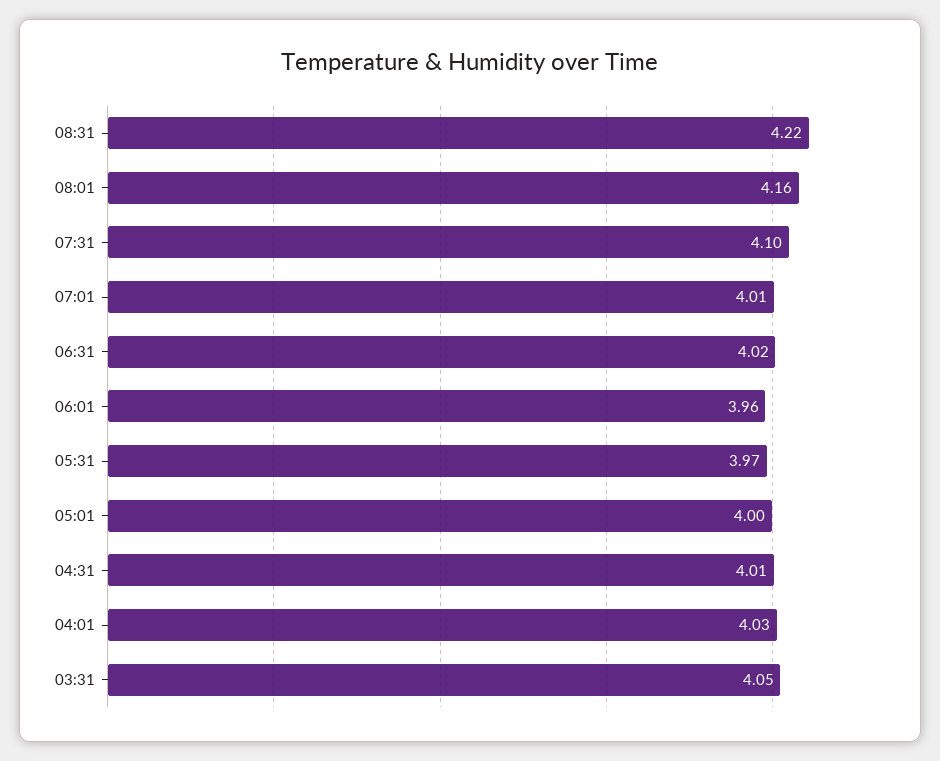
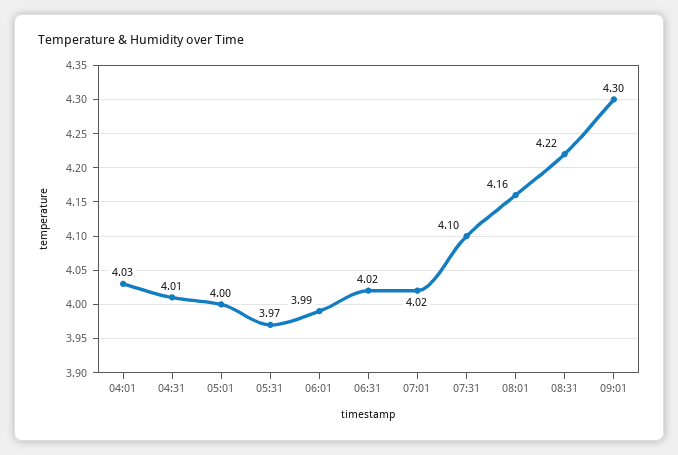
07:01: 4.01 -> 4.02
06:01: 3.96 -> 3.99
03:31: 4.05 -> none
09:01: none -> 4.3

